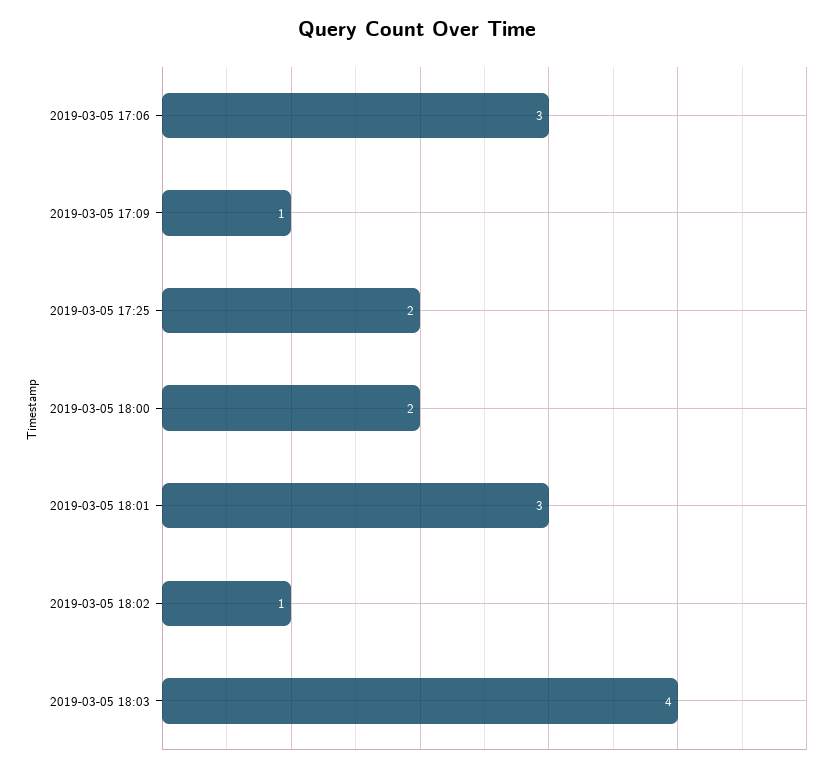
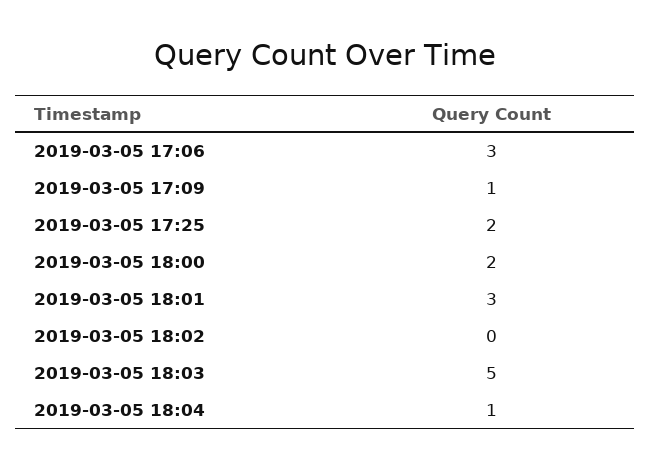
2019-03-05 18:02: 1 -> 0
2019-03-05 18:03: 4 -> 5
2019-03-05 18:04: none -> 1

